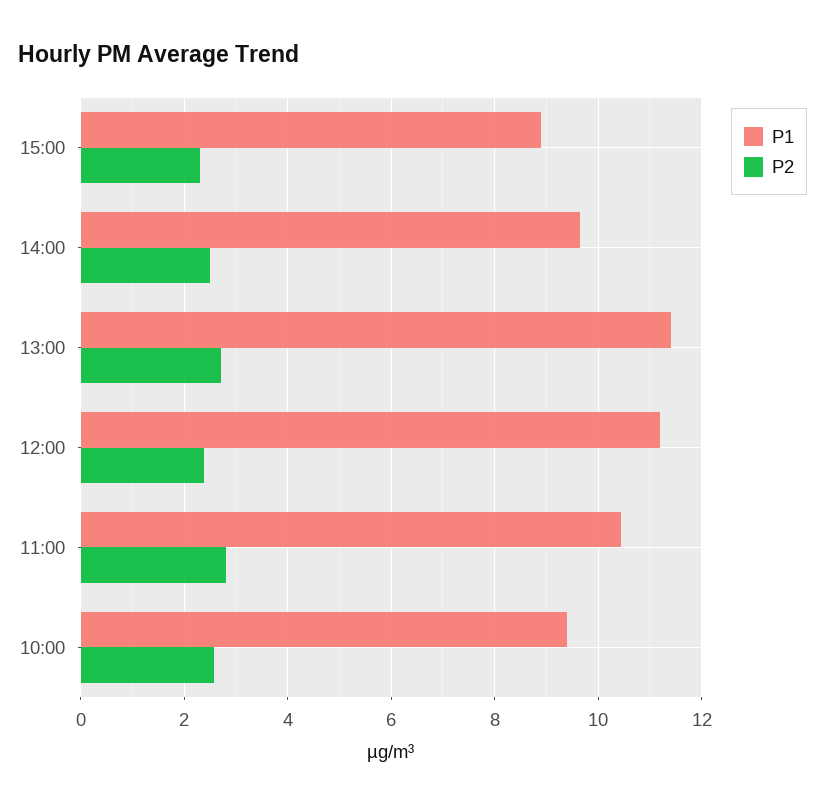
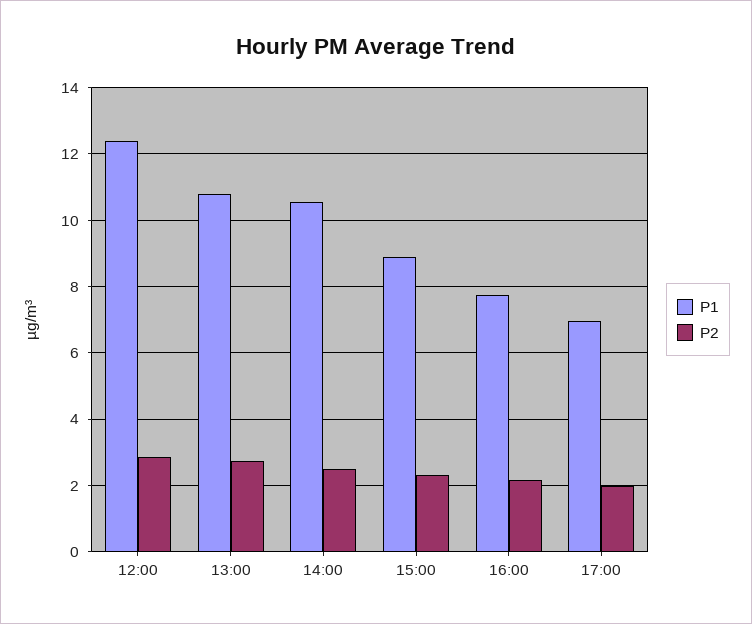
P1, 14:00: 9.6 -> 10.6
P1, 13:00: 11.4 -> 10.8
P1, 12:00: 11.2 -> 12.4
P2, 12:00: 2.4 -> 2.8
P1, 11:00: 10.4 -> none
P2, 11:00: 2.8 -> none
P1, 10:00: 9.4 -> none
P2, 10:00: 2.6 -> none
P1, 16:00: none -> 7.8
P2, 16:00: none -> 2.2
P1, 17:00: none -> 7
P2, 17:00: none -> 2

